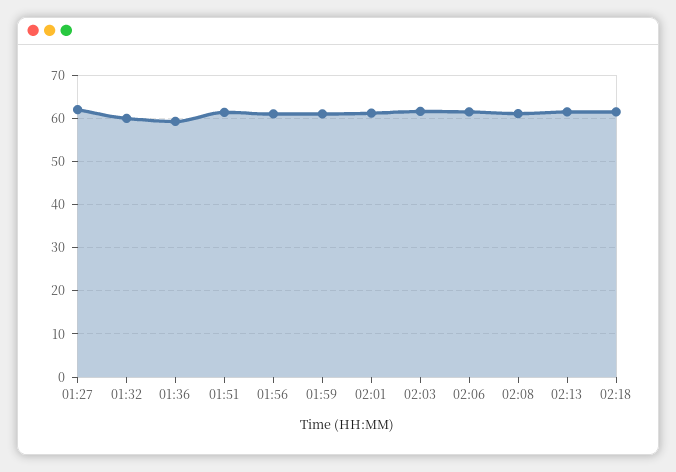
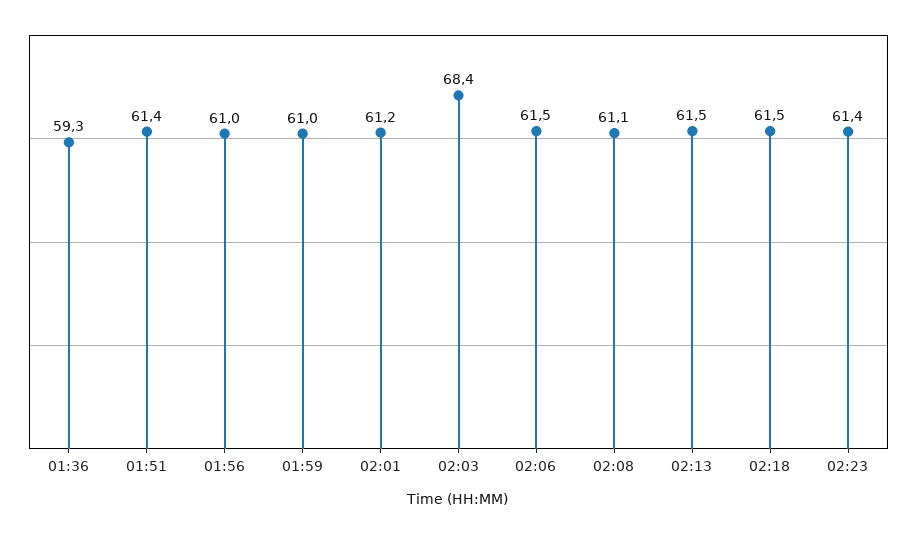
01:27: 62 -> none
01:32: 60 -> none
02:03: 62 -> 68.4
02:23: none -> 61.4

